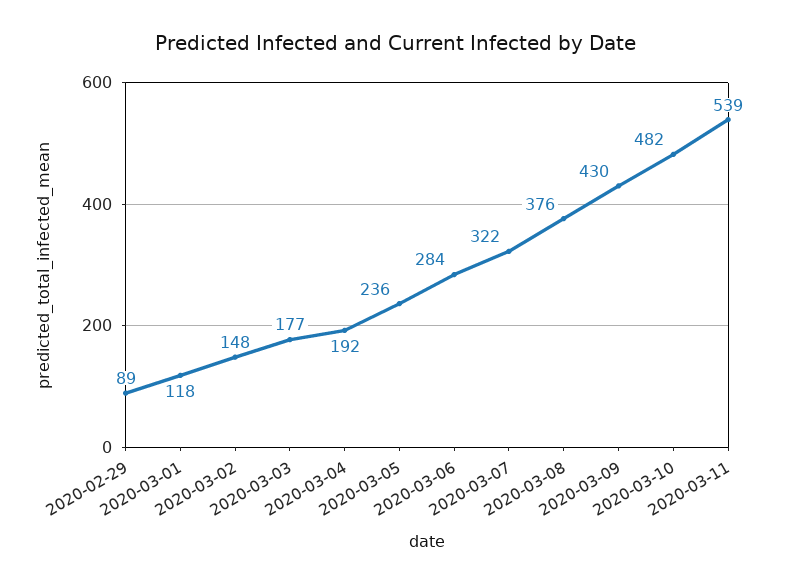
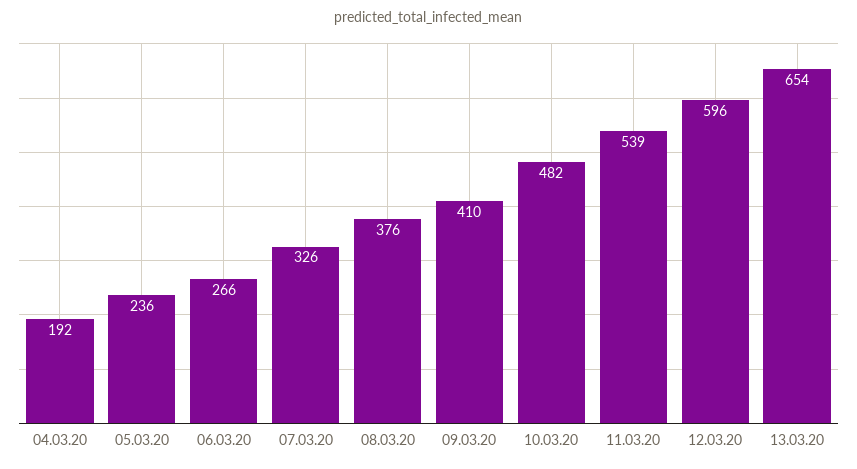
2020-02-29: 89 -> none
2020-03-01: 118 -> none
2020-03-02: 148 -> none
2020-03-03: 177 -> none
2020-03-06: 284 -> 266
2020-03-07: 322 -> 326
2020-03-09: 430 -> 410
12.03.20: none -> 596
13.03.20: none -> 654

